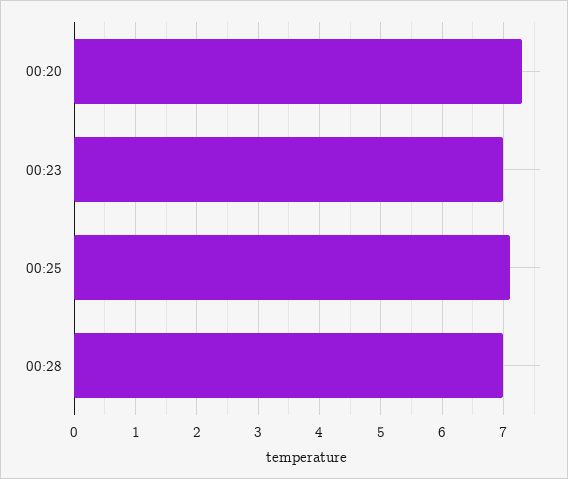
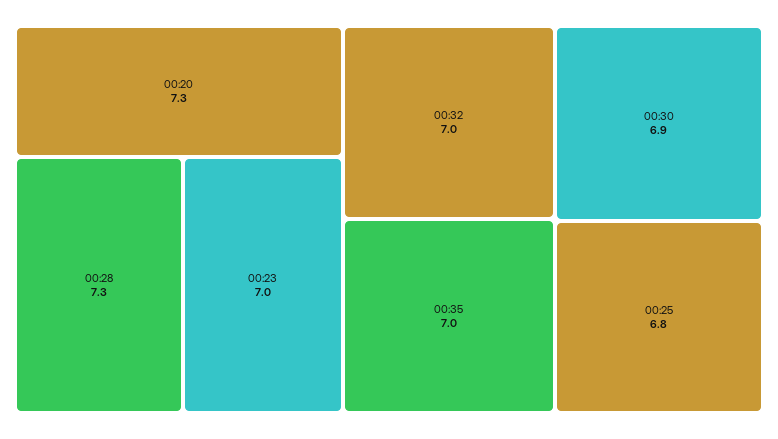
00:25: 7.1 -> 6.8
00:28: 7 -> 7.3
00:32: none -> 7
00:35: none -> 7
00:30: none -> 6.9

